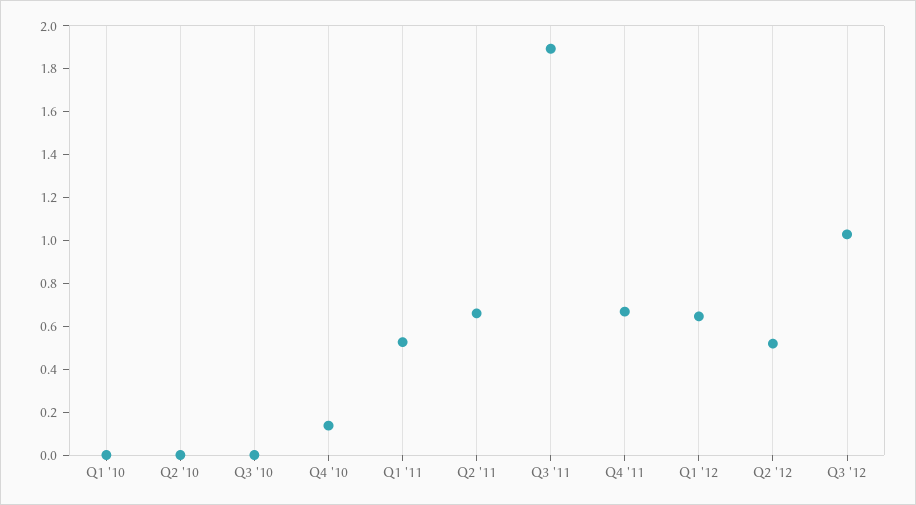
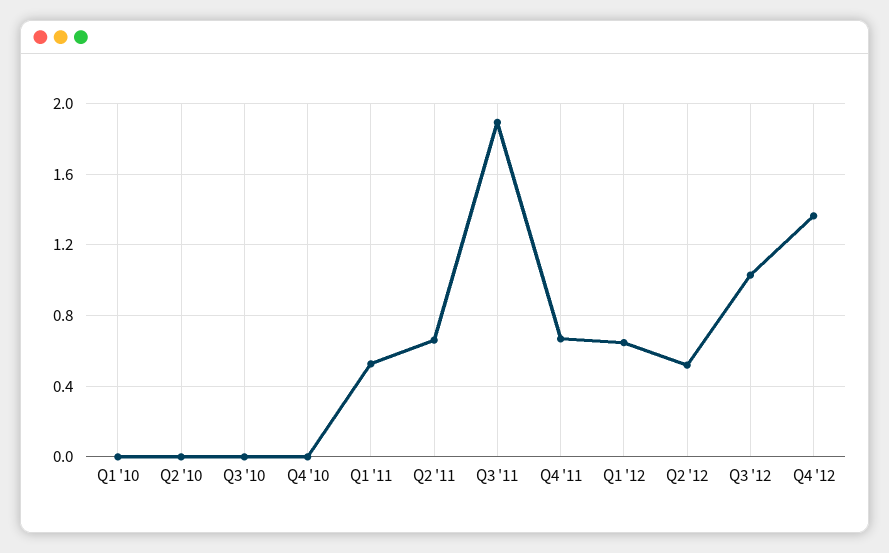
Q4 '10: 0.15 -> 0
Q4 '12: none -> 1.35

